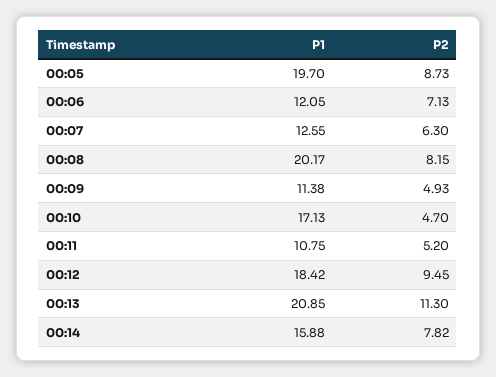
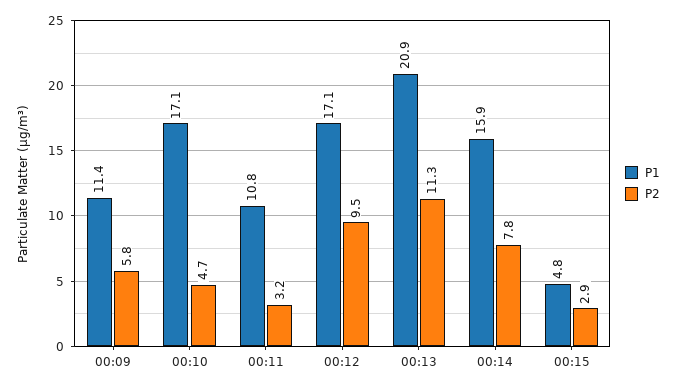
P1, 00:05: 19.7 -> none
P2, 00:05: 8.73 -> none
P1, 00:06: 12.05 -> none
P2, 00:06: 7.13 -> none
P1, 00:07: 12.55 -> none
P2, 00:07: 6.3 -> none
P1, 00:08: 20.17 -> none
P2, 00:08: 8.15 -> none
P2, 00:09: 4.93 -> 5.8
P2, 00:11: 5.2 -> 3.2
P1, 00:12: 18.42 -> 17.1
P1, 00:15: none -> 4.8
P2, 00:15: none -> 2.9

